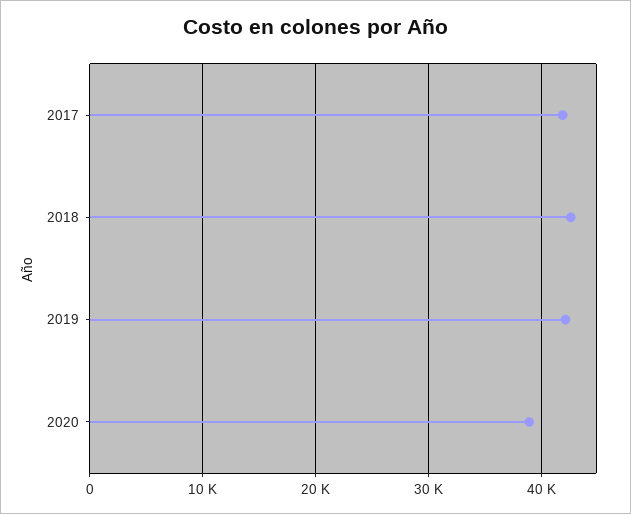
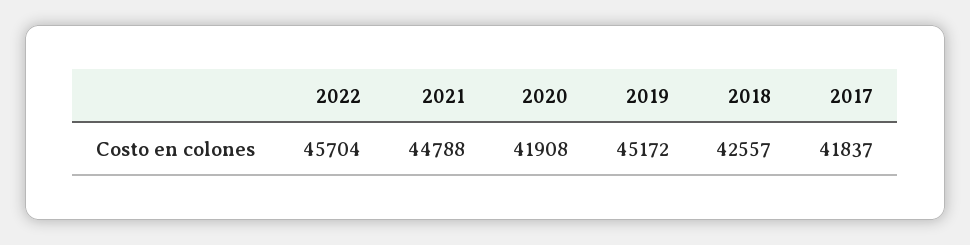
2019: 42000 -> 45172
2020: 39000 -> 41908
2022: none -> 45704
2021: none -> 44788

